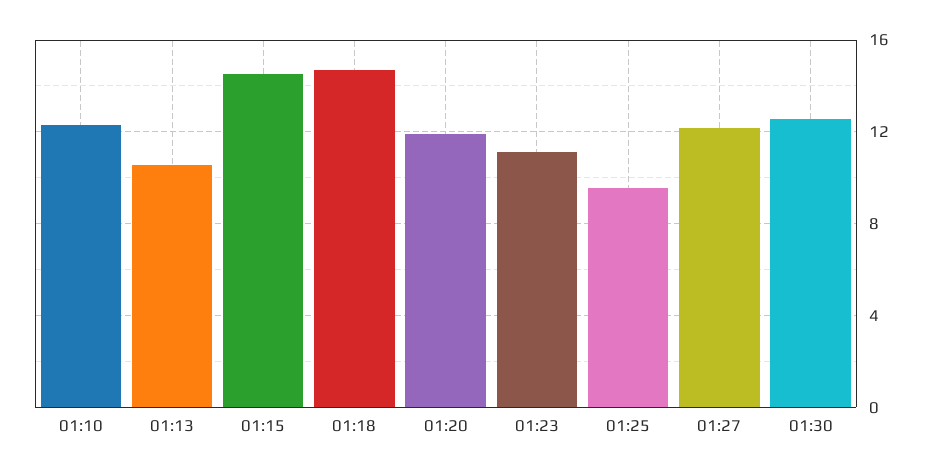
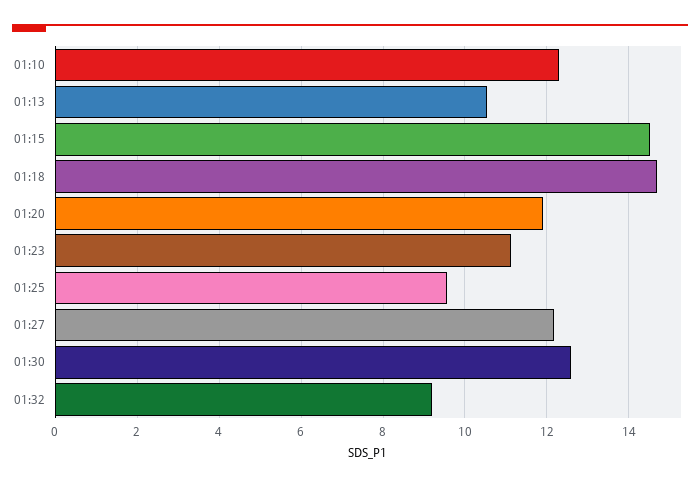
01:32: none -> 9.2

